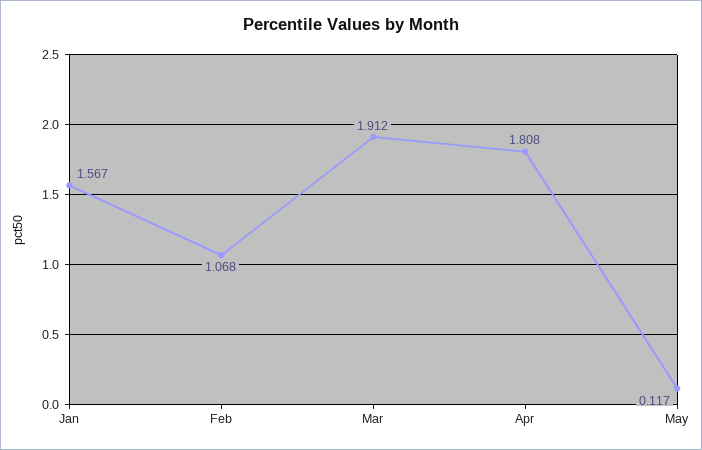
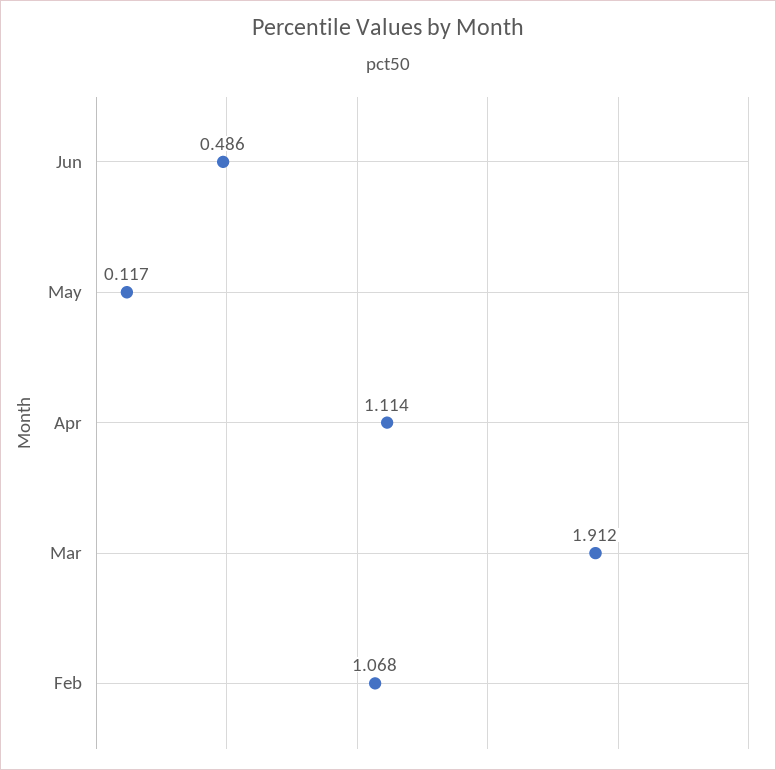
Jan: 1.567 -> none
Apr: 1.808 -> 1.114
Jun: none -> 0.486

